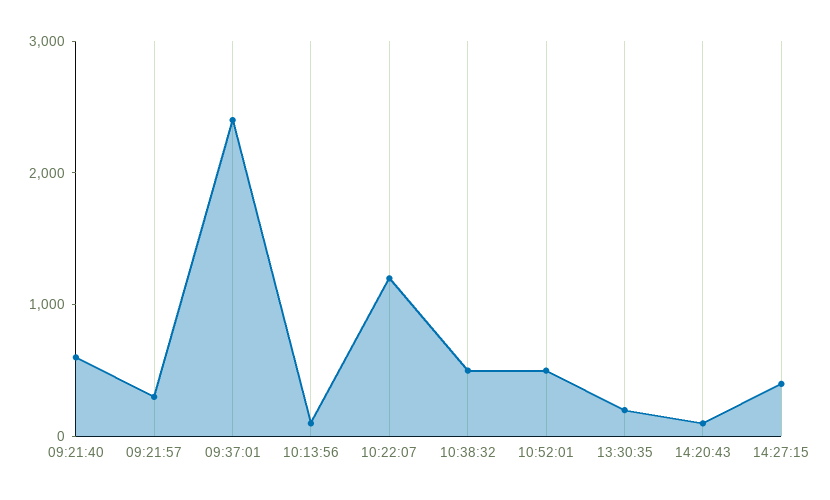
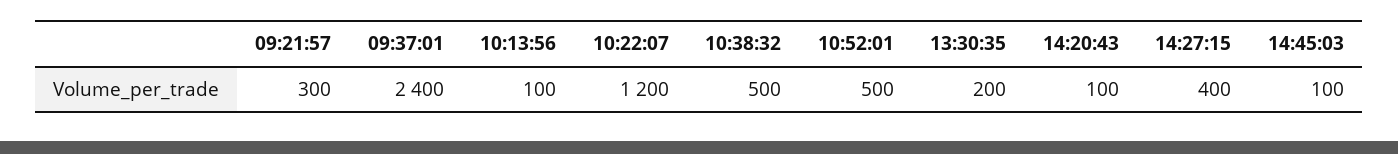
09:21:40: 600 -> none
14:45:03: none -> 100

